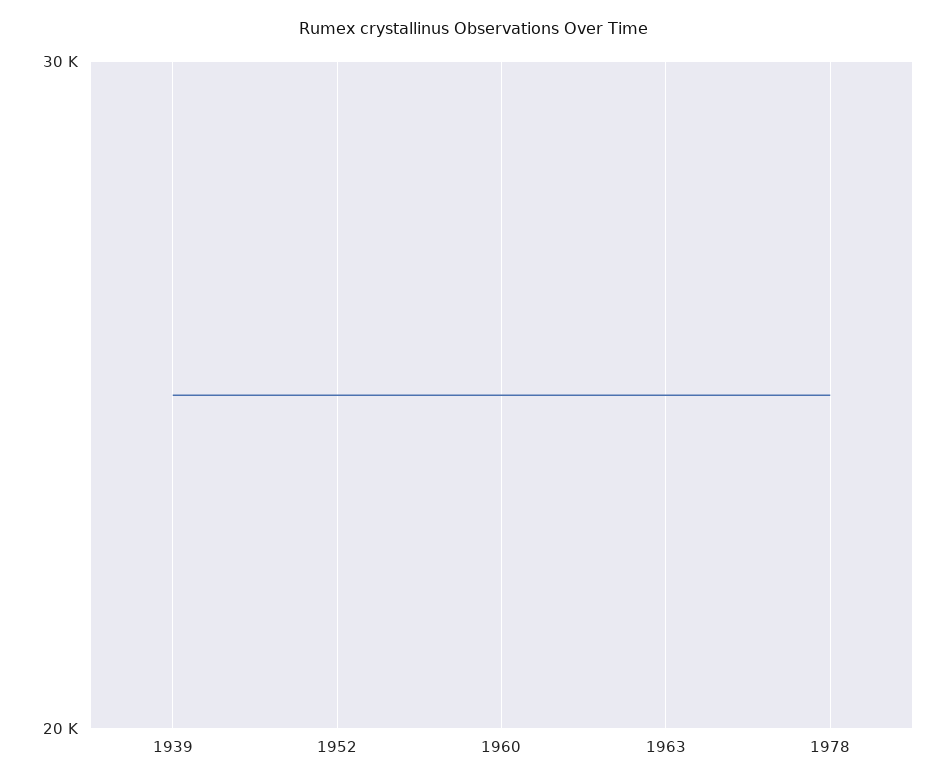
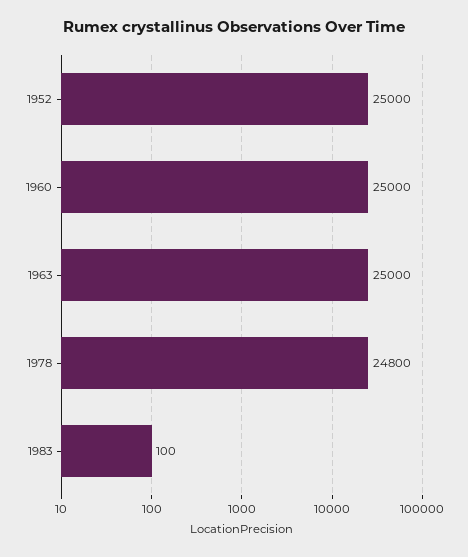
1939: 25000 -> none
1978: 25000 -> 24800
1983: none -> 100

